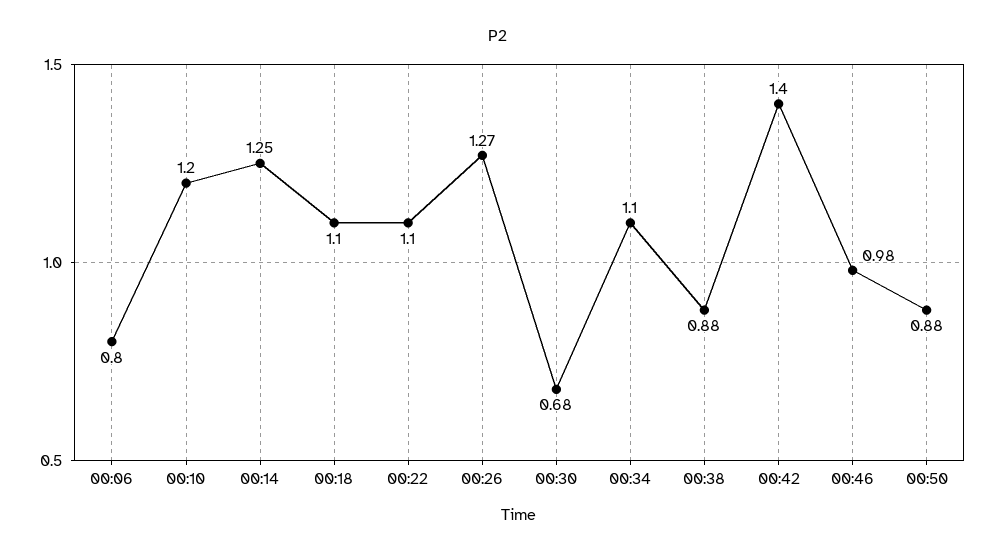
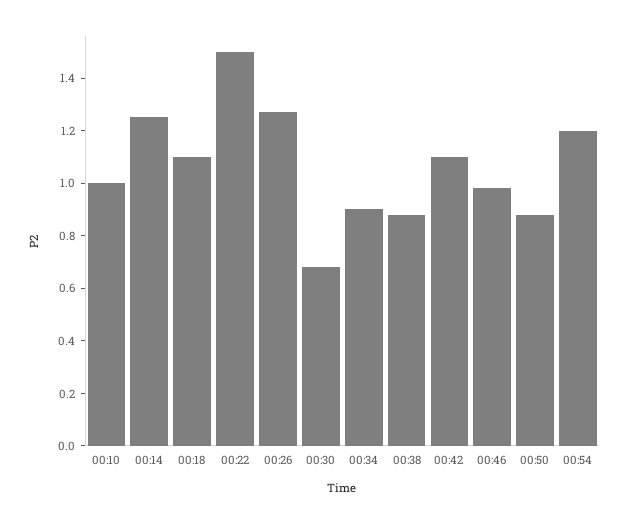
00:06: 0.8 -> none
00:10: 1.2 -> 1
00:22: 1.1 -> 1.5
00:34: 1.1 -> 0.9
00:42: 1.4 -> 1.1
00:54: none -> 1.2

